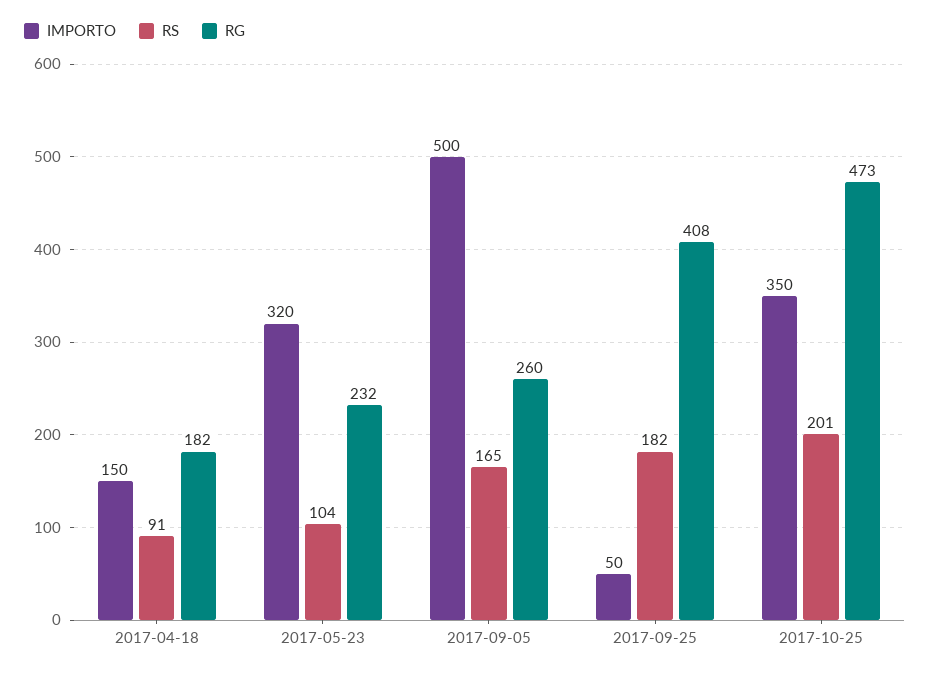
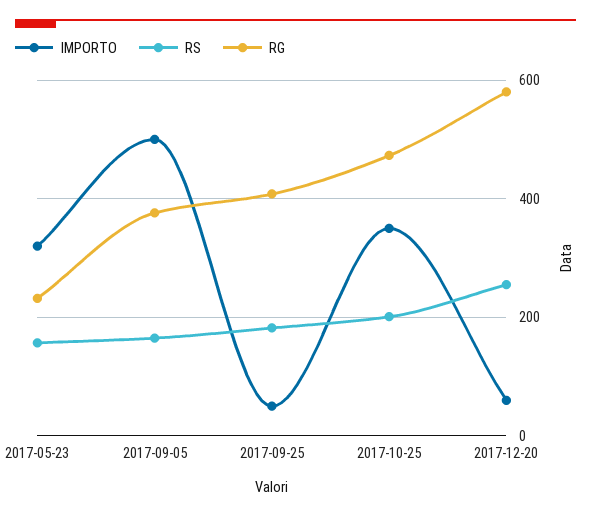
IMPORTO, 2017-04-18: 150 -> none
RS, 2017-04-18: 91 -> none
RG, 2017-04-18: 182 -> none
RS, 2017-05-23: 104 -> 160
RG, 2017-09-05: 260 -> 380
IMPORTO, 2017-12-20: none -> 60
RS, 2017-12-20: none -> 260
RG, 2017-12-20: none -> 580

